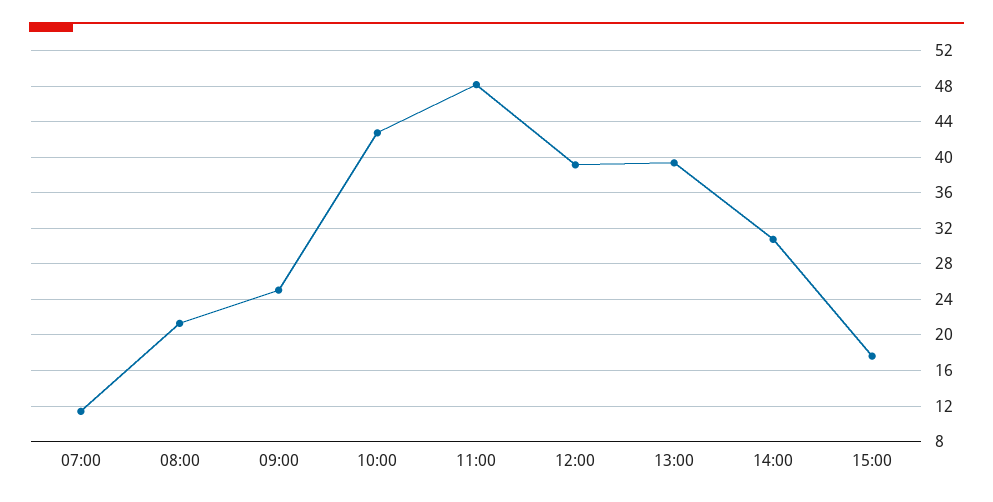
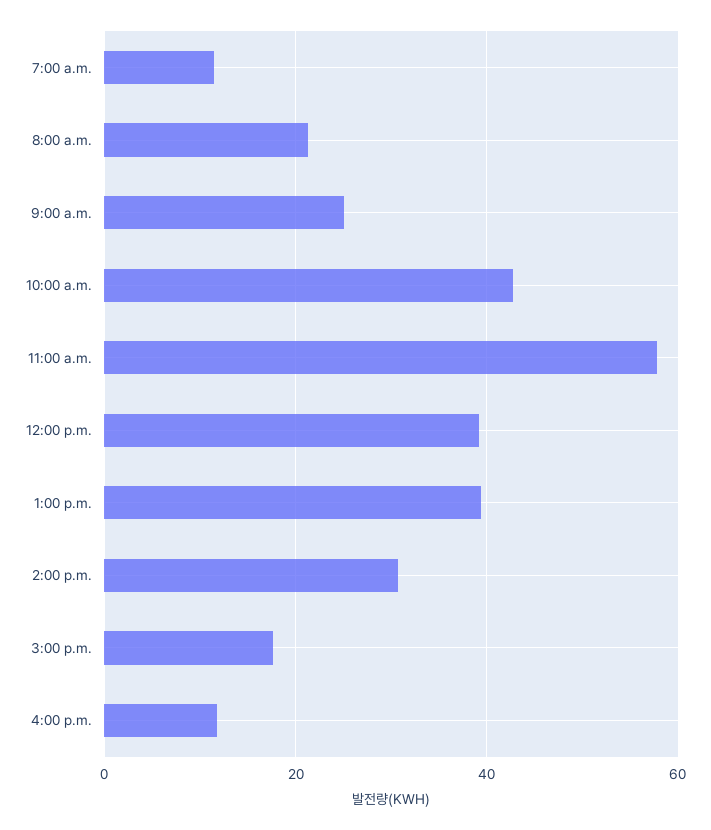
11:00: 48 -> 58
4:00 p.m.: none -> 12

